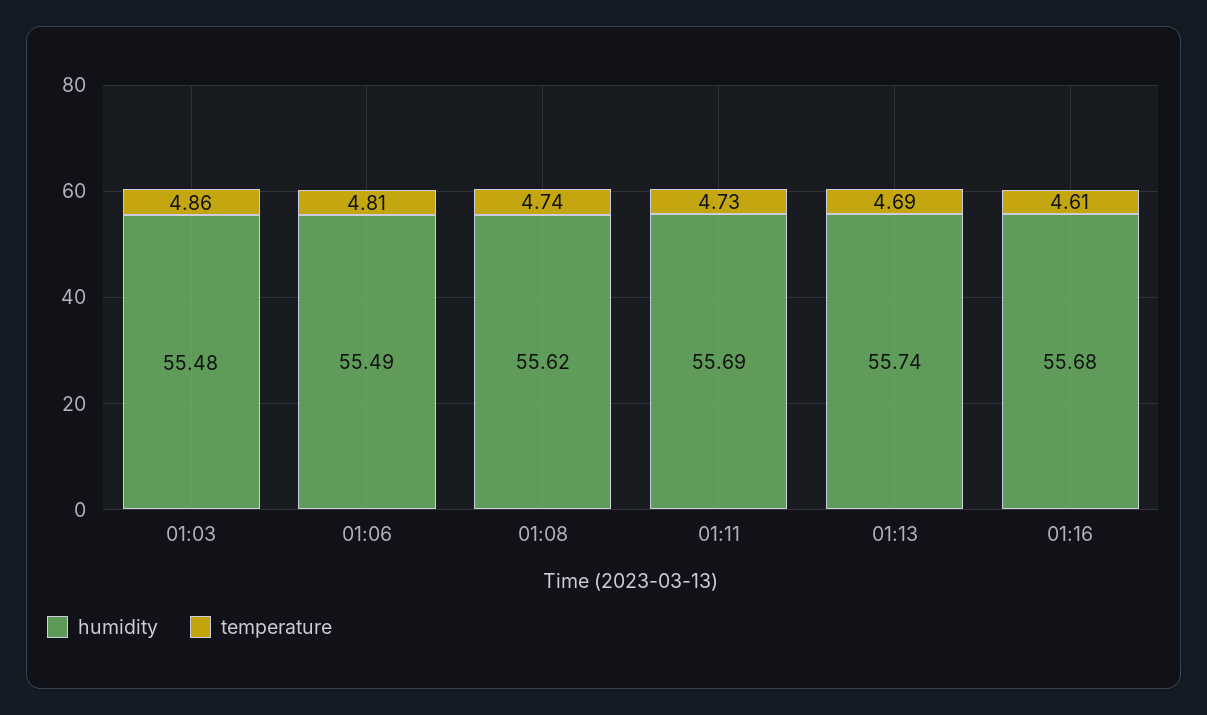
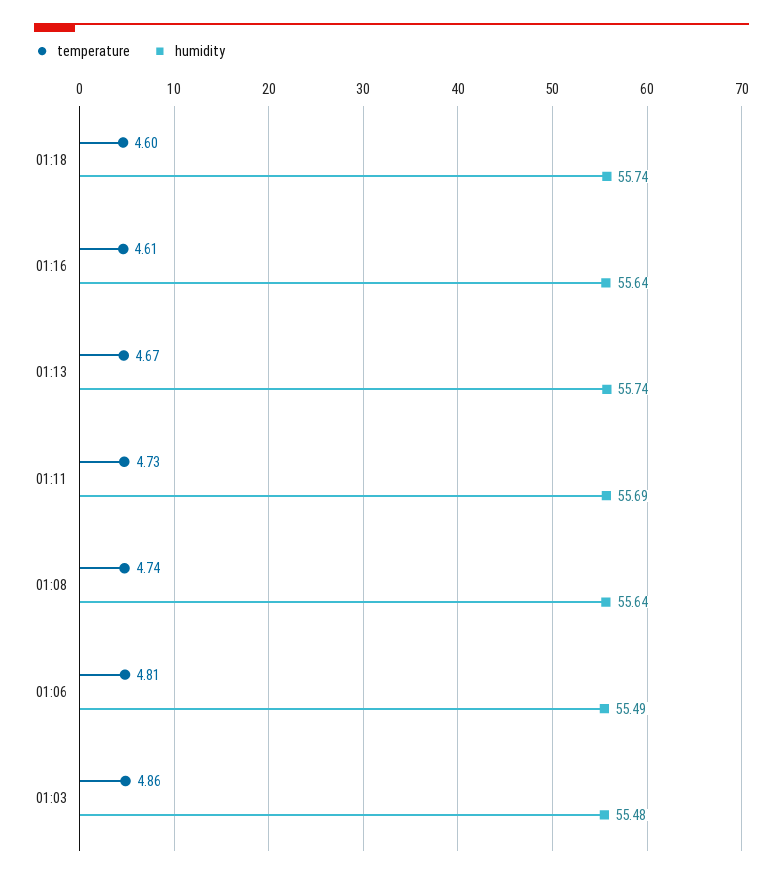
humidity, 01:08: 55.62 -> 55.64
temperature, 01:13: 4.69 -> 4.67
humidity, 01:16: 55.68 -> 55.64
temperature, 01:18: none -> 4.6
humidity, 01:18: none -> 55.74

